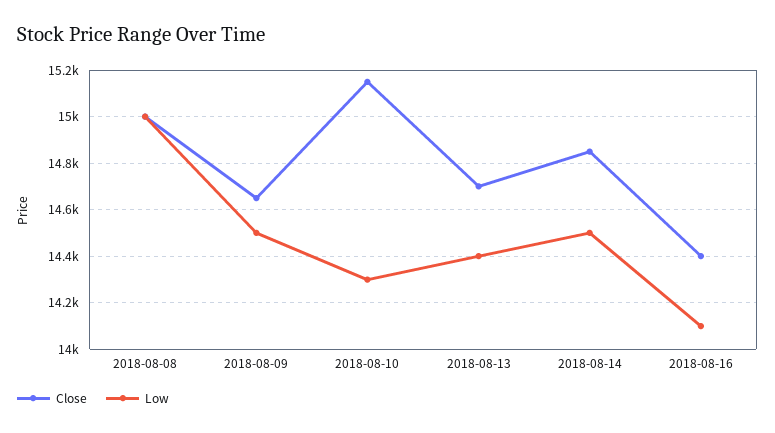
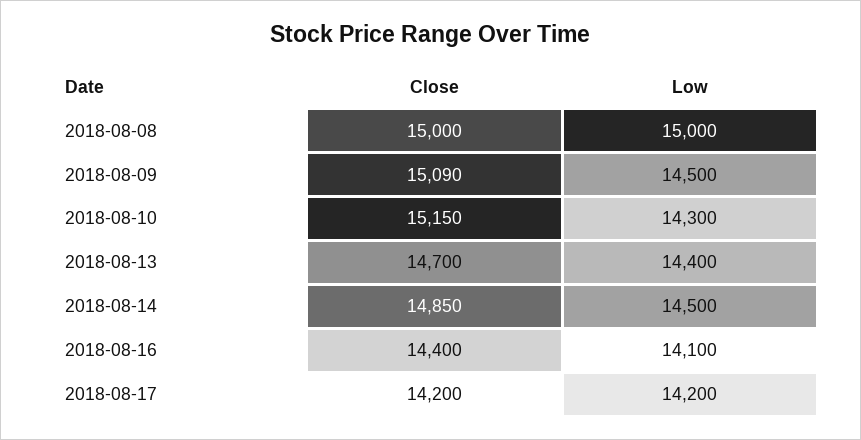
Close, 2018-08-09: 14650 -> 15090
Close, 2018-08-17: none -> 14200
Low, 2018-08-17: none -> 14200

